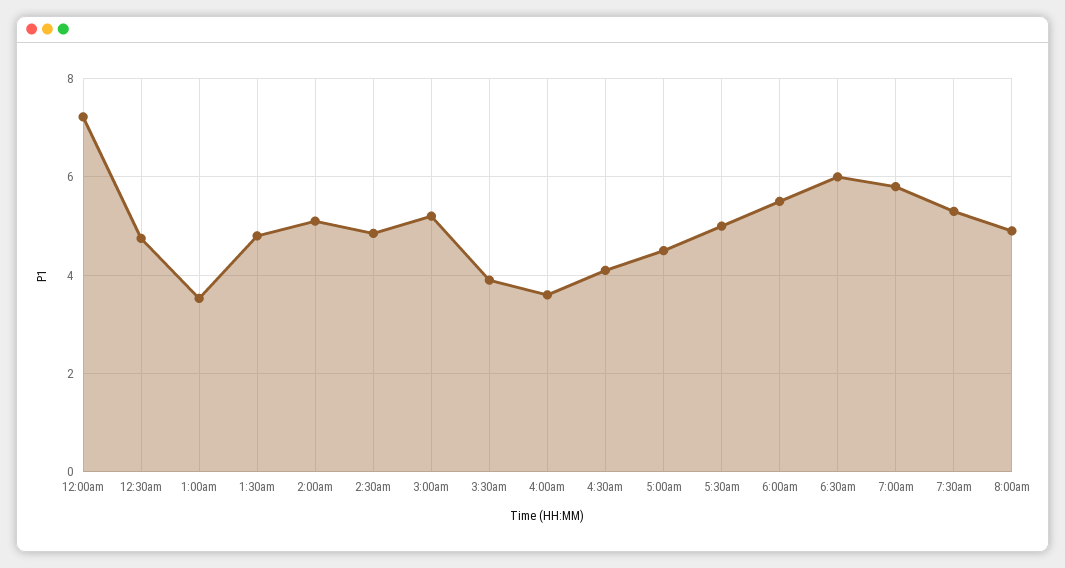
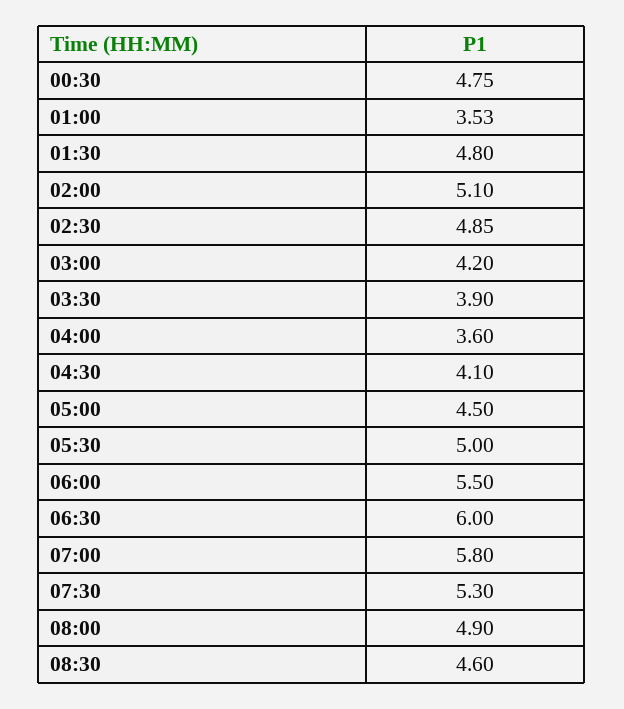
12:00am: 7.2 -> none
3:00am: 5.2 -> 4.2
08:30: none -> 4.6

